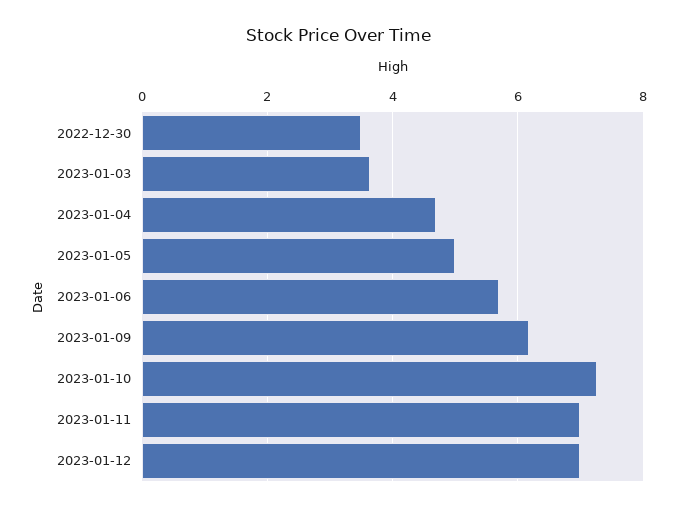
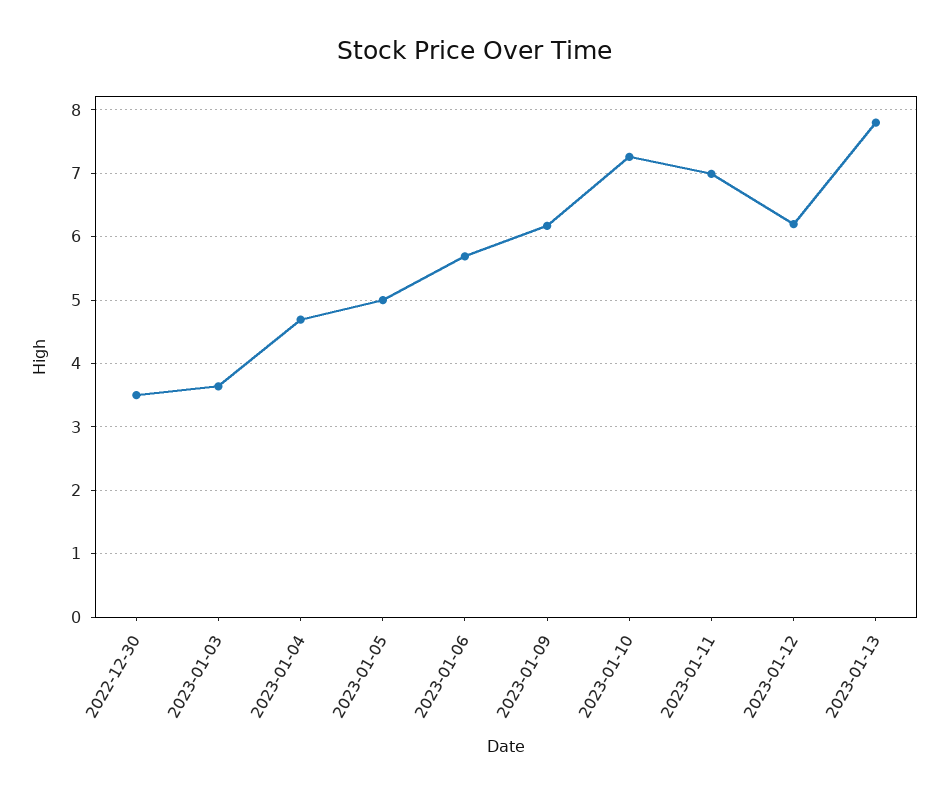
2023-01-12: 7 -> 6.2
2023-01-13: none -> 7.8

